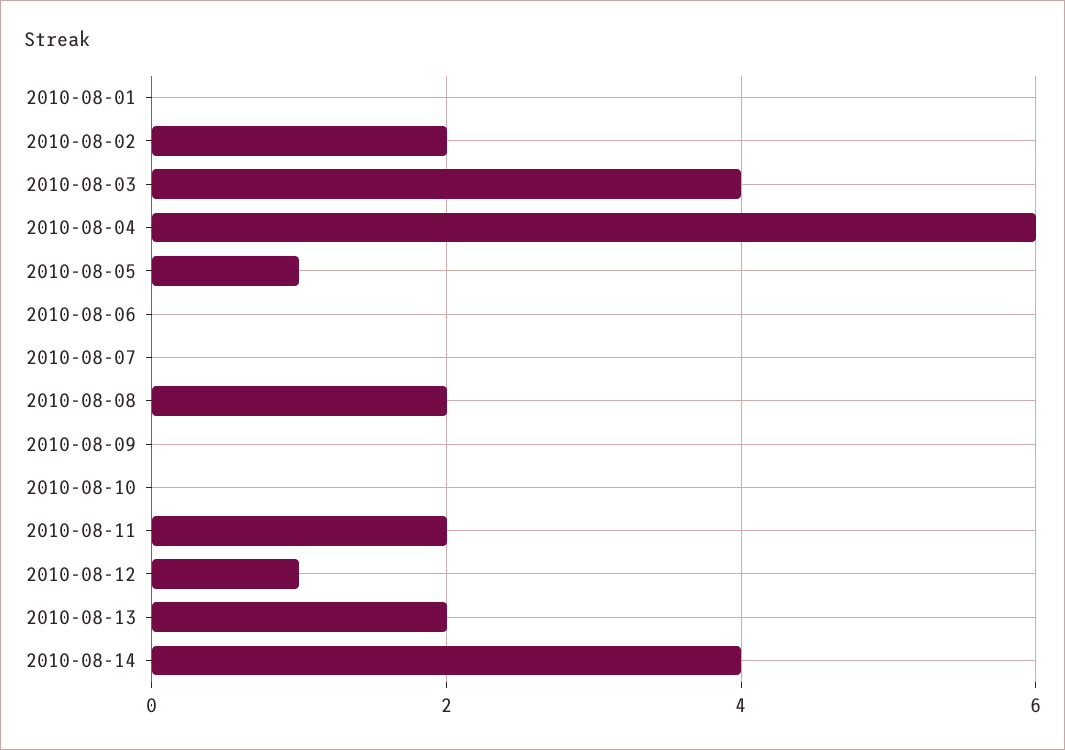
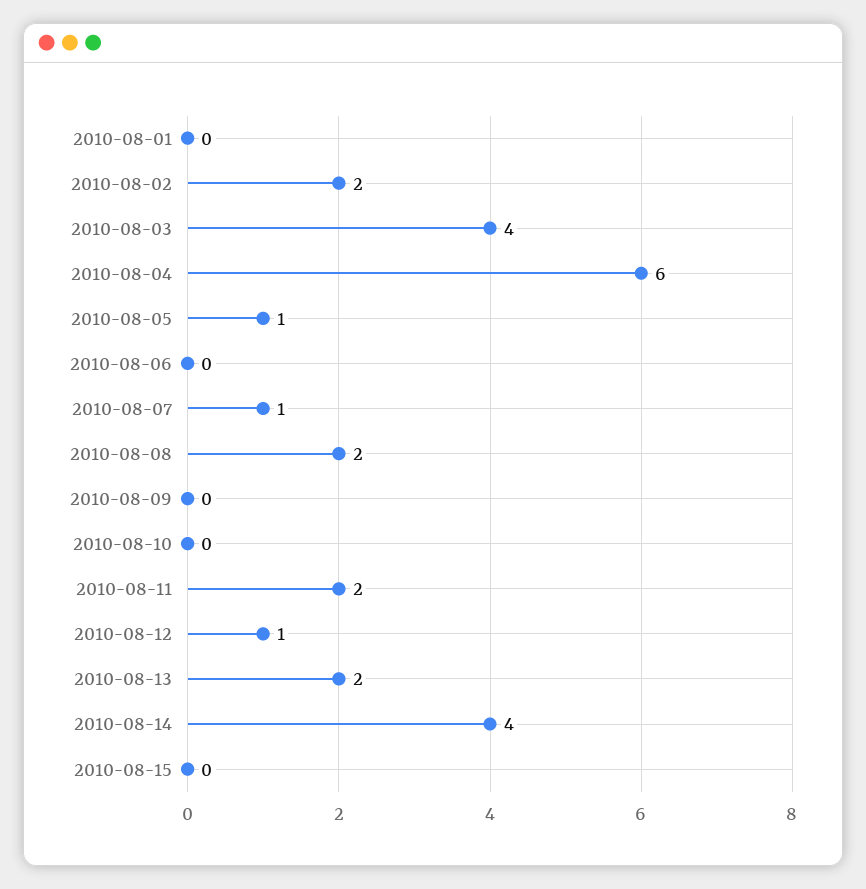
2010-08-07: 0 -> 1
2010-08-15: none -> 0

